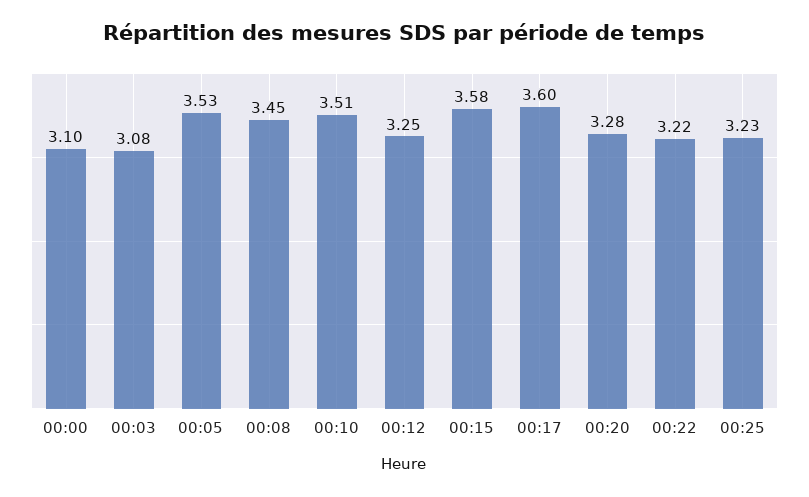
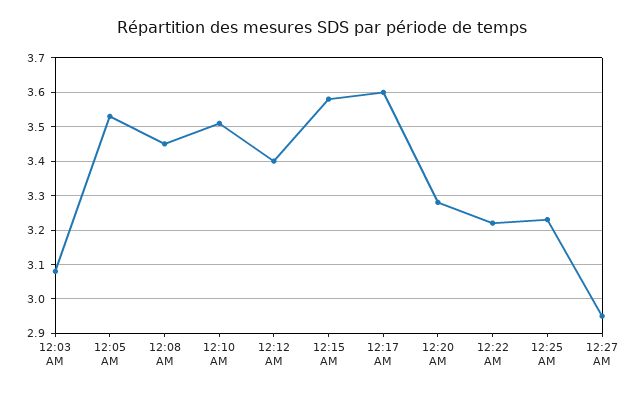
00:00: 3.1 -> none
00:12: 3.25 -> 3.4
12:27 AM: none -> 2.95

